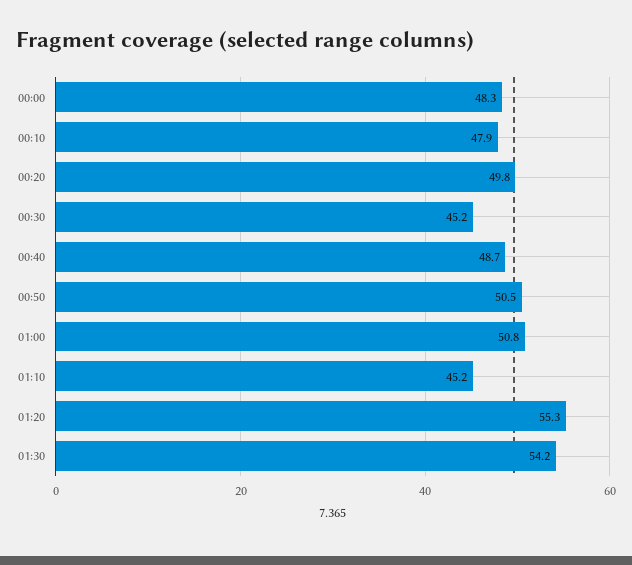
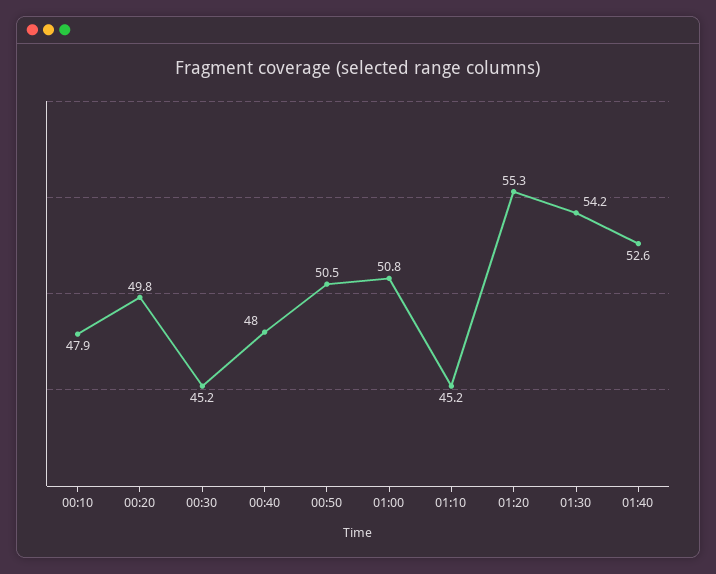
00:00: 48.3 -> none
00:40: 48.7 -> 48
01:40: none -> 52.6

